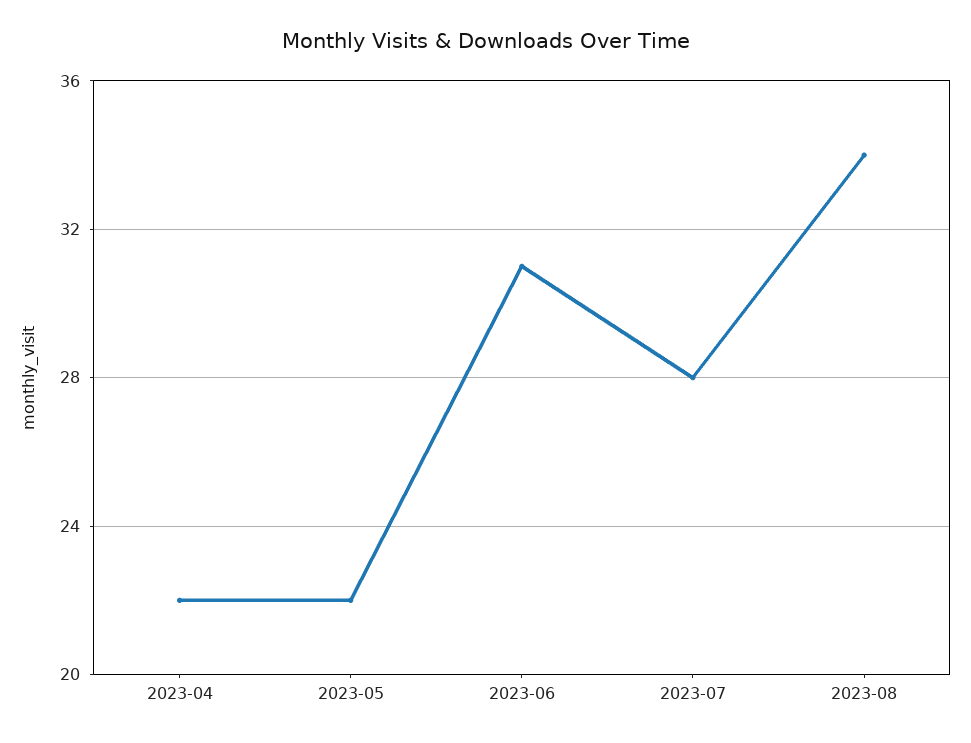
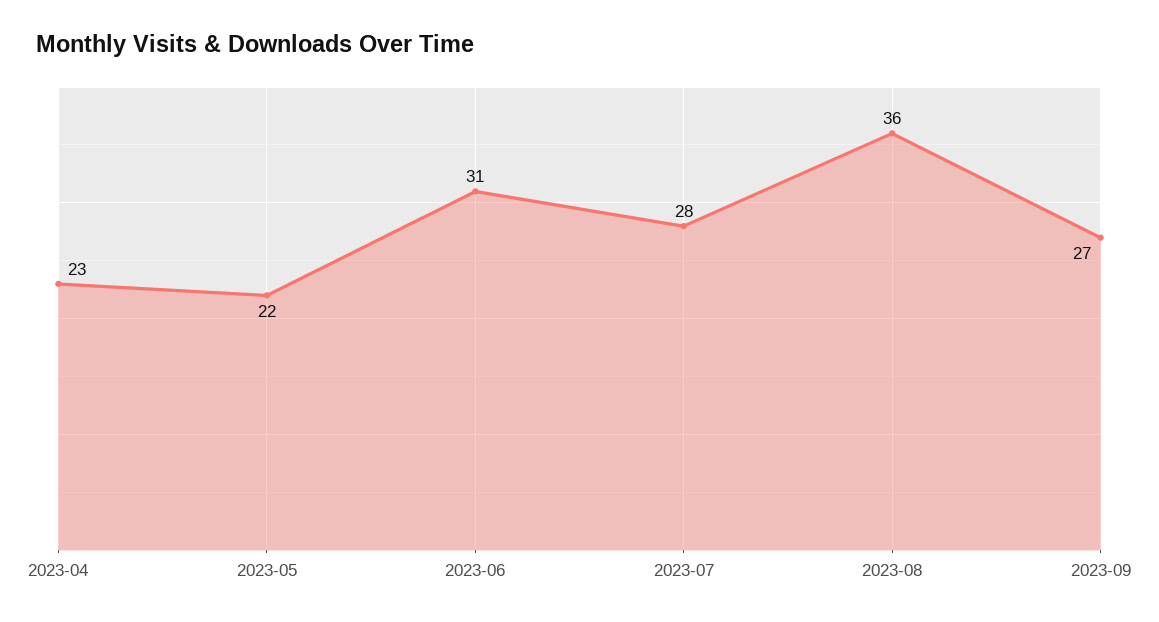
2023-04: 22 -> 23
2023-08: 34 -> 36
2023-09: none -> 27

